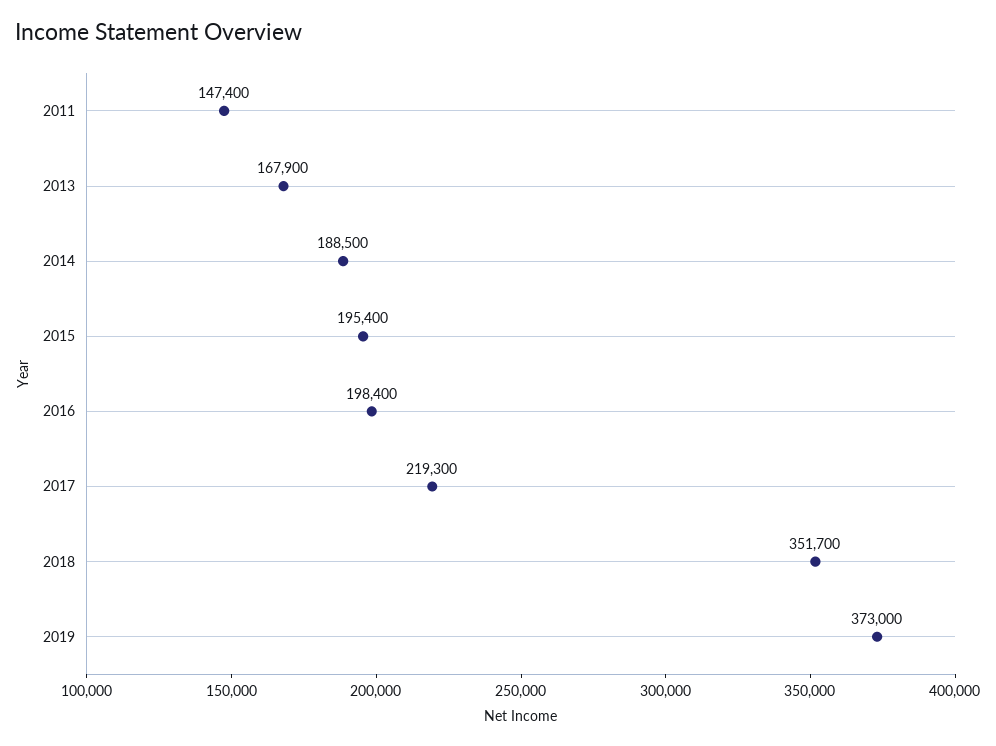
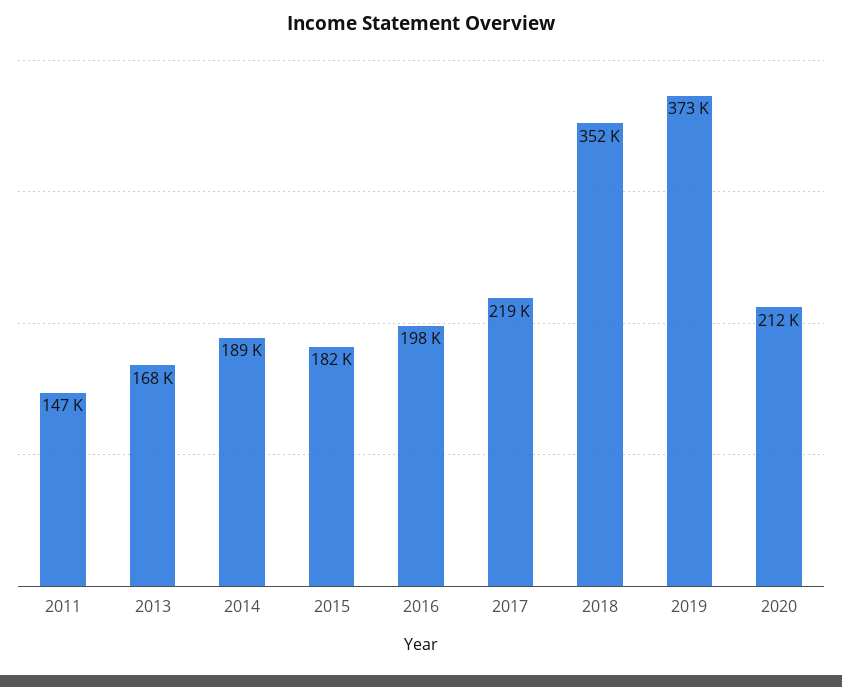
2015: 195400 -> 182000
2020: none -> 212000

